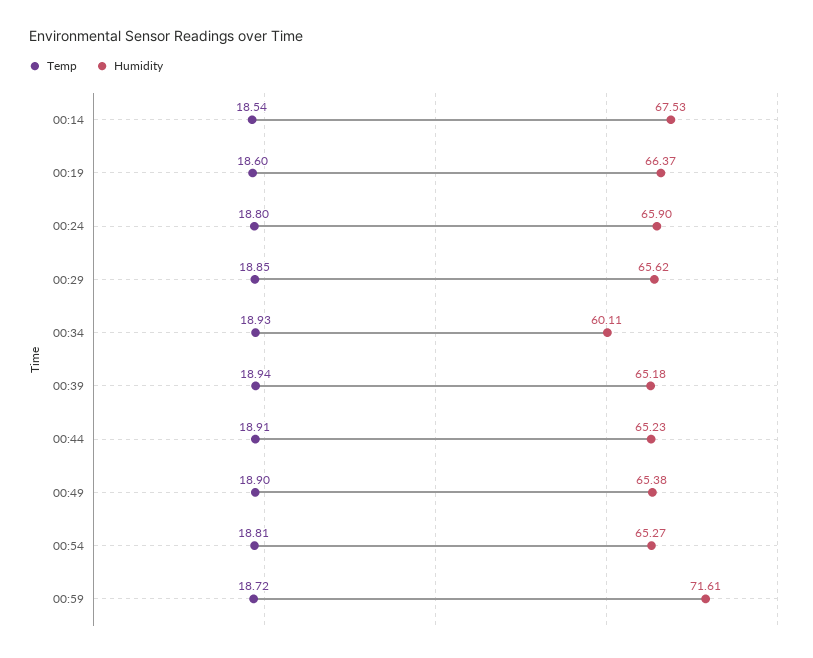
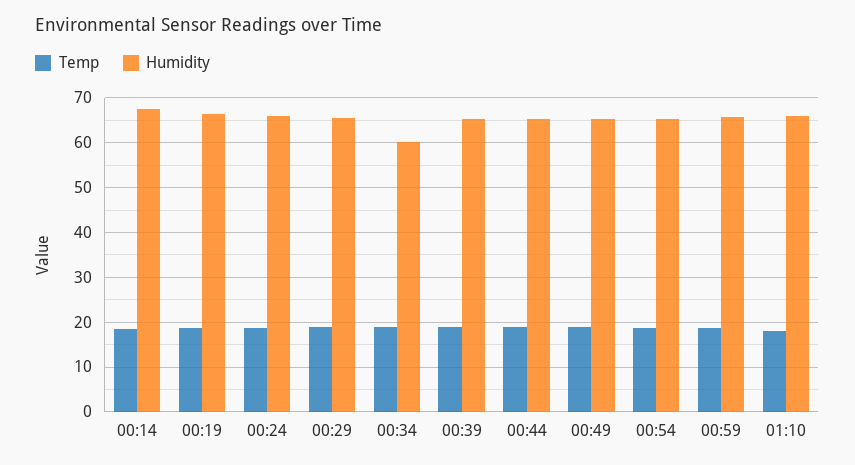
Humidity, 00:59: 71.61 -> 66
Temp, 01:10: none -> 18
Humidity, 01:10: none -> 66

